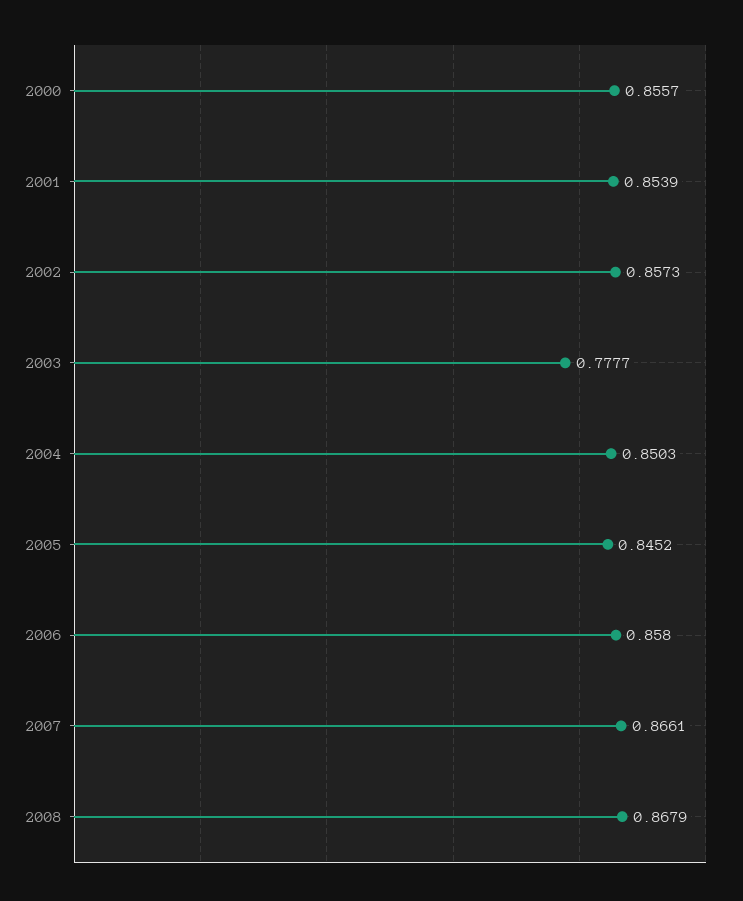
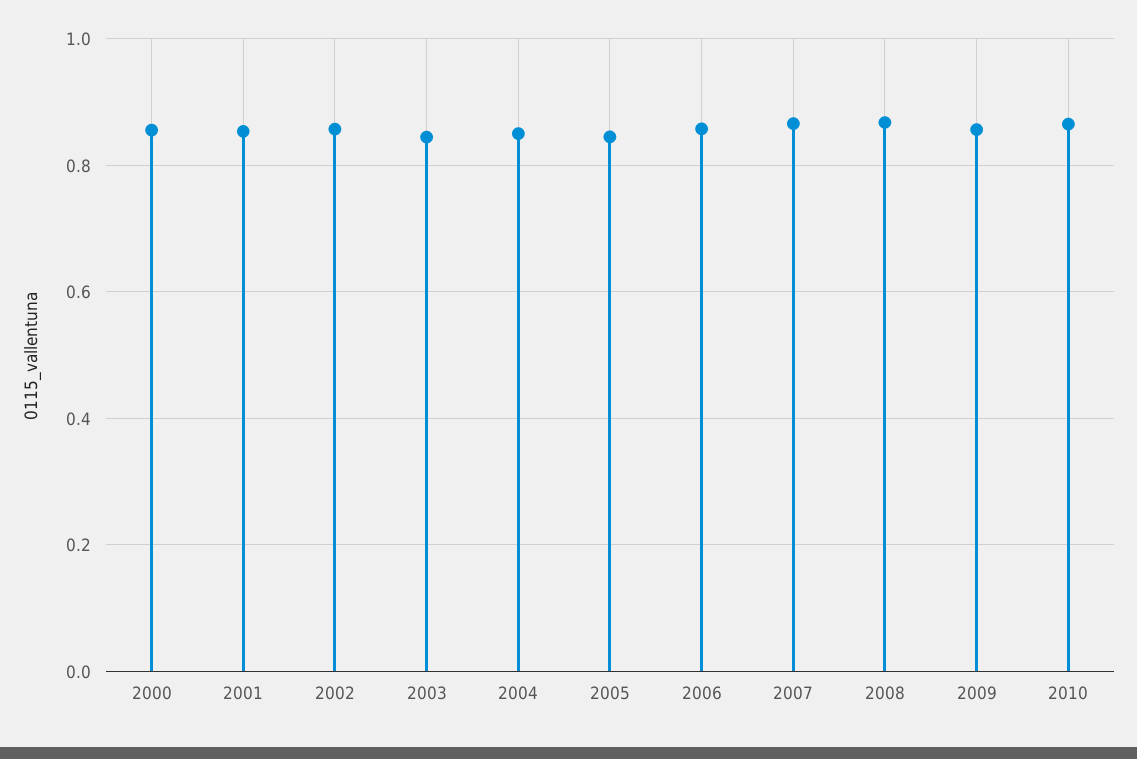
2003: 0.7777 -> 0.84
2009: none -> 0.86
2010: none -> 0.86

